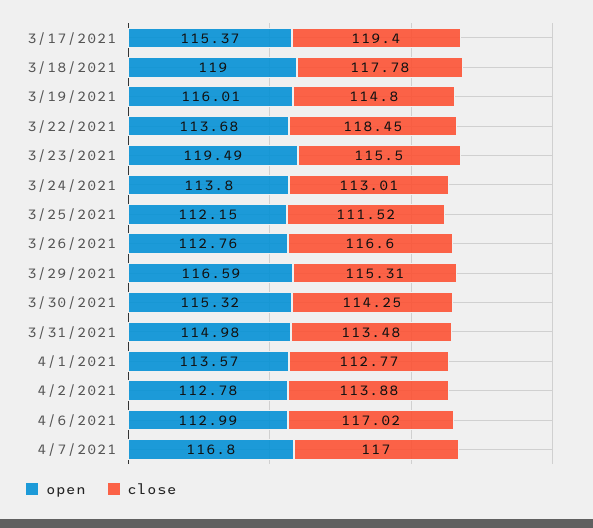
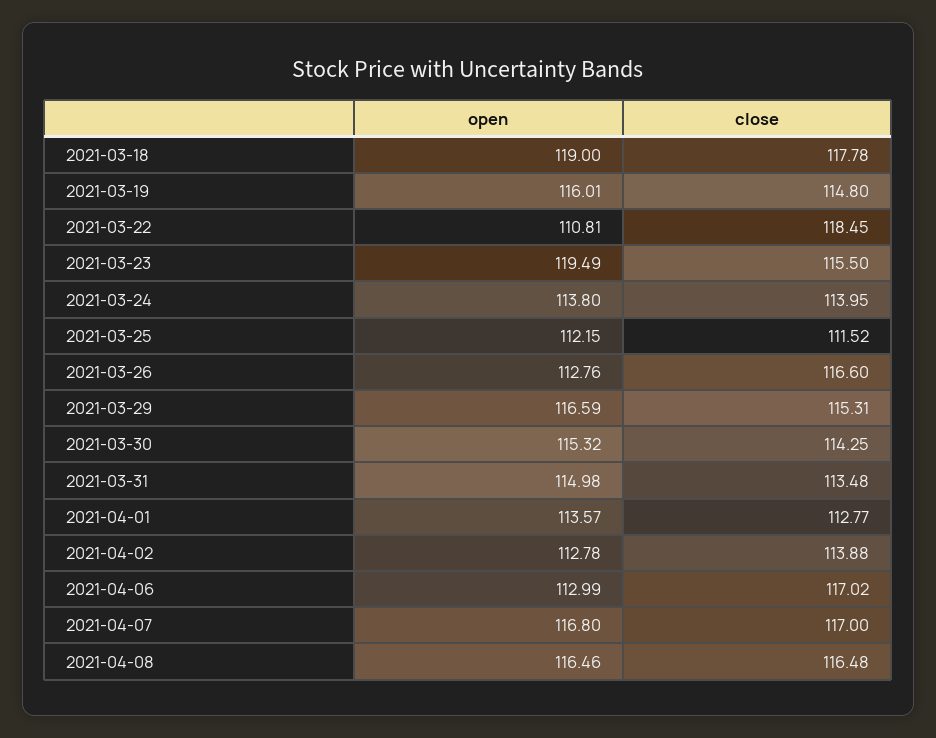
open, 3/17/2021: 115.37 -> none
close, 3/17/2021: 119.4 -> none
open, 3/22/2021: 113.68 -> 110.81
close, 3/24/2021: 113.01 -> 113.95
open, 2021-04-08: none -> 116.46
close, 2021-04-08: none -> 116.48

